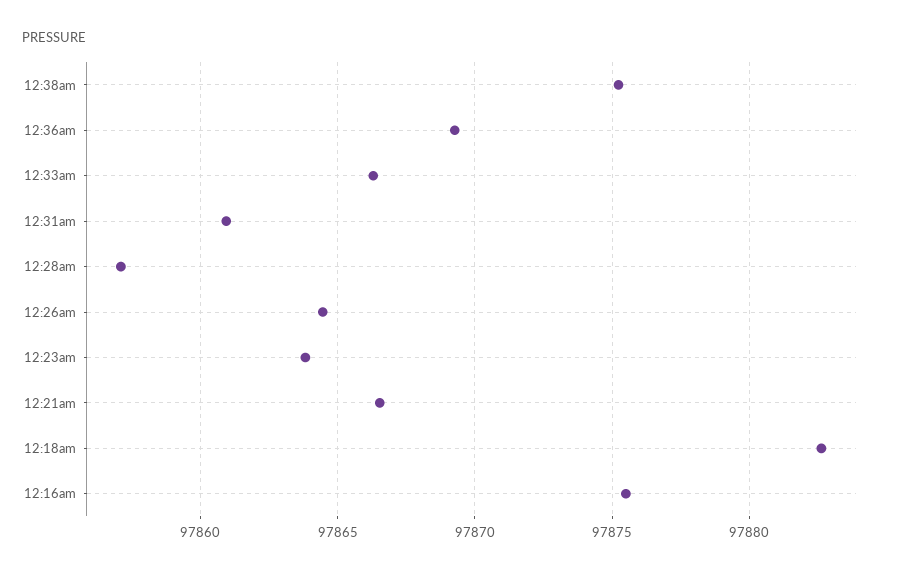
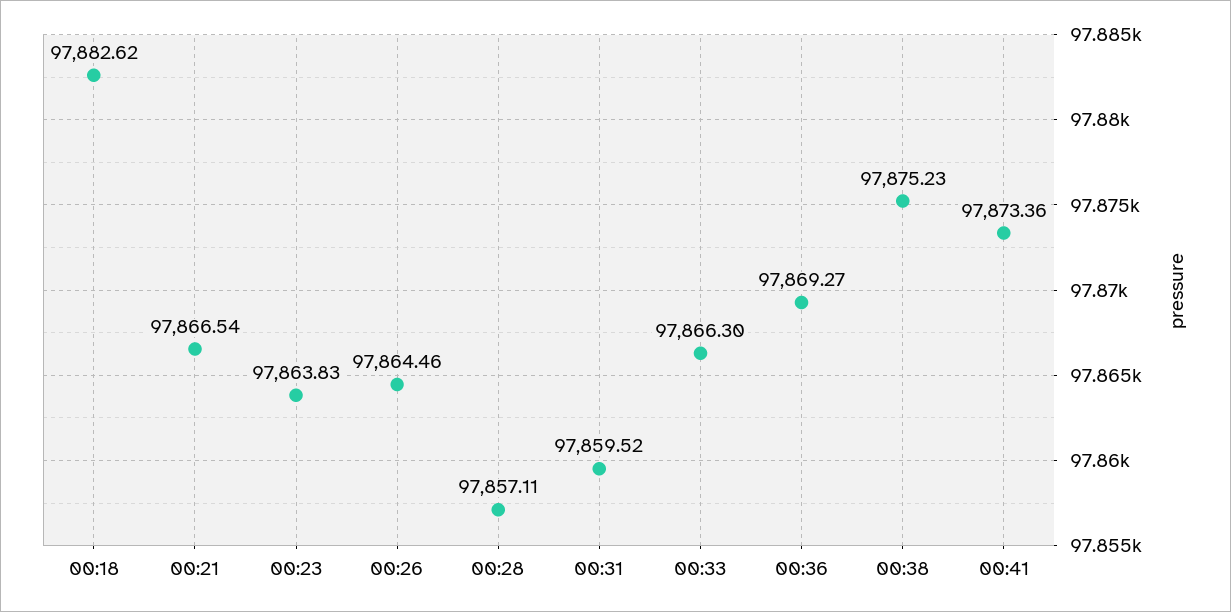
12:31am: 97861 -> 97859.52
12:16am: 97875.5 -> none
00:41: none -> 97873.36

